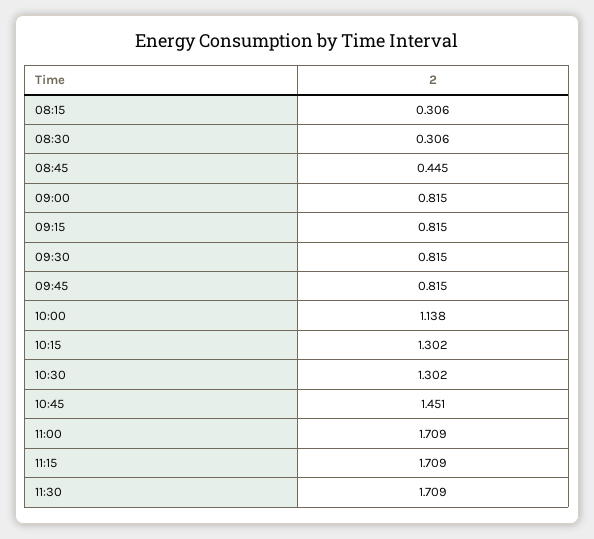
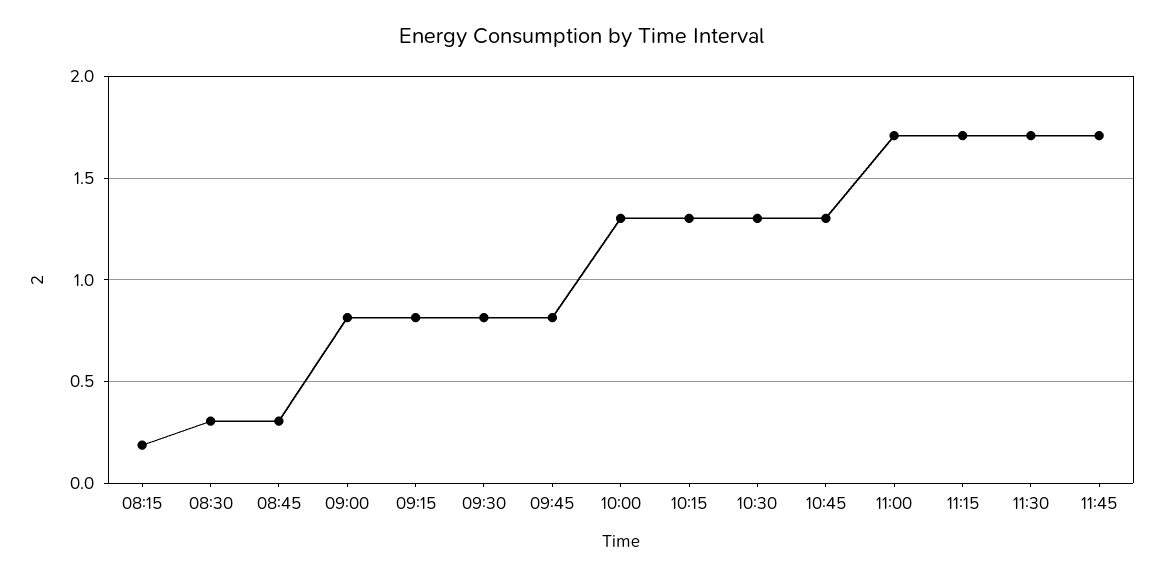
08:15: 0.306 -> 0.2
08:45: 0.445 -> 0.3
10:00: 1.138 -> 1.3
10:45: 1.451 -> 1.3
11:45: none -> 1.7

